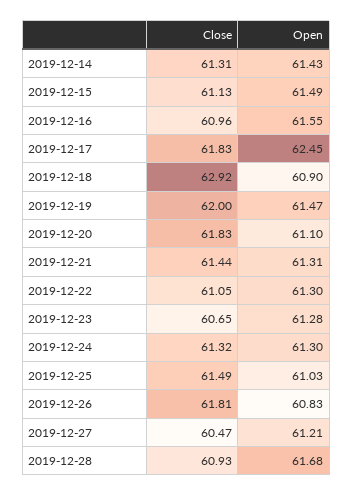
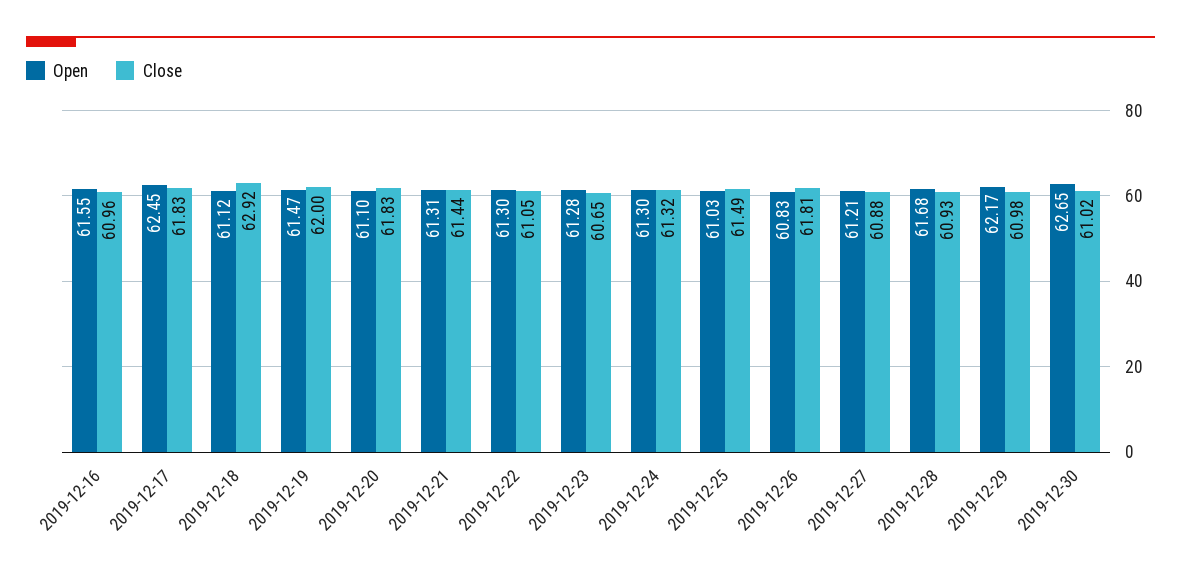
Close, 2019-12-14: 61.31 -> none
Open, 2019-12-14: 61.43 -> none
Close, 2019-12-15: 61.13 -> none
Open, 2019-12-15: 61.49 -> none
Open, 2019-12-18: 60.9 -> 61.12
Close, 2019-12-27: 60.47 -> 60.88
Open, 2019-12-29: none -> 62.17
Close, 2019-12-29: none -> 60.98
Open, 2019-12-30: none -> 62.65
Close, 2019-12-30: none -> 61.02

